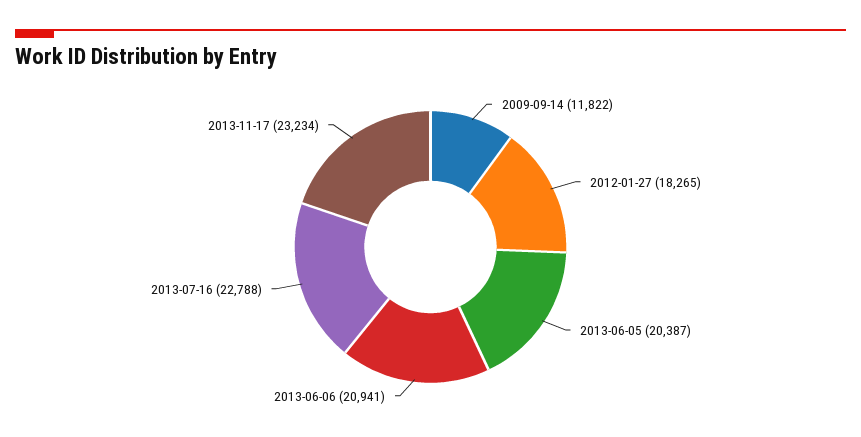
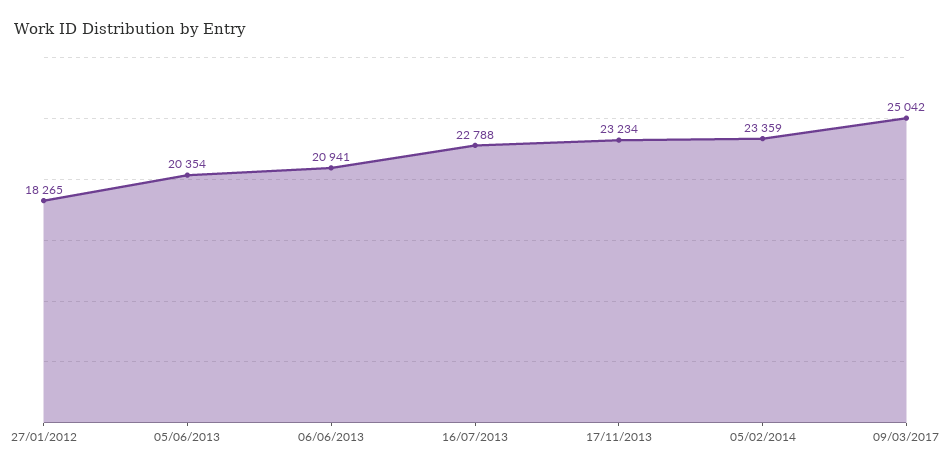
2009-09-14: 11822 -> none
2013-06-05: 20387 -> 20354
05/02/2014: none -> 23359
09/03/2017: none -> 25042

